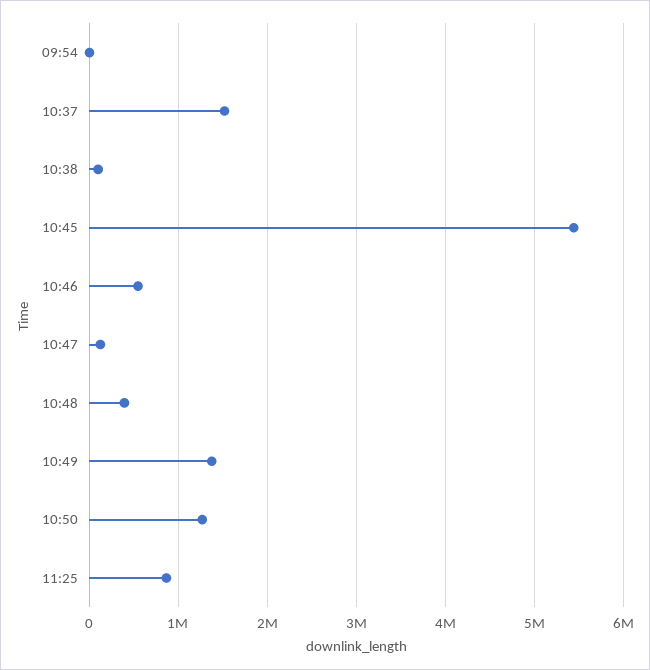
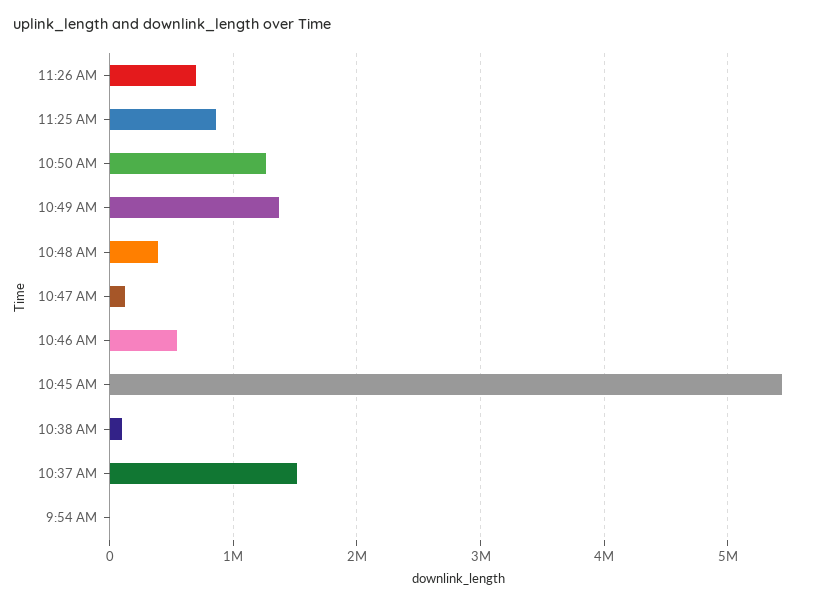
11:26 AM: none -> 700000

